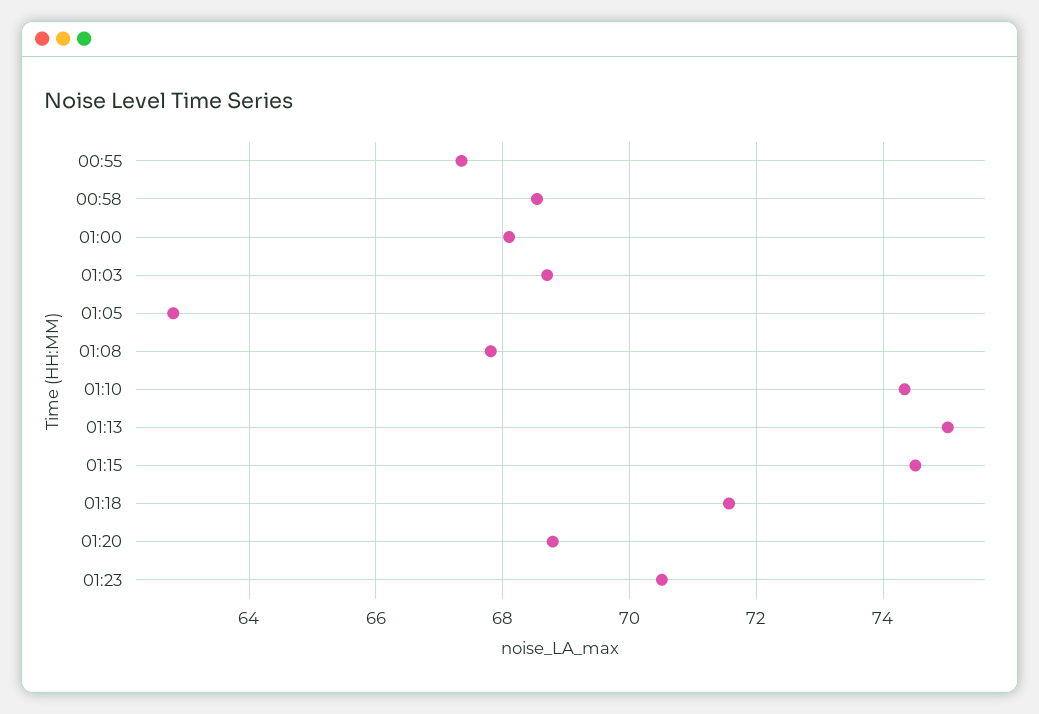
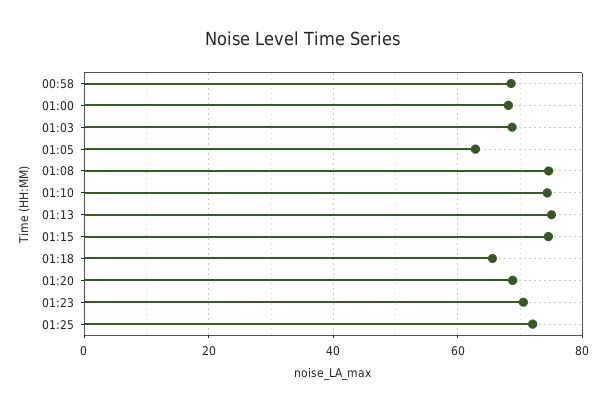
00:55: 67.4 -> none
01:08: 67.8 -> 74
01:18: 71.6 -> 66
01:25: none -> 72

